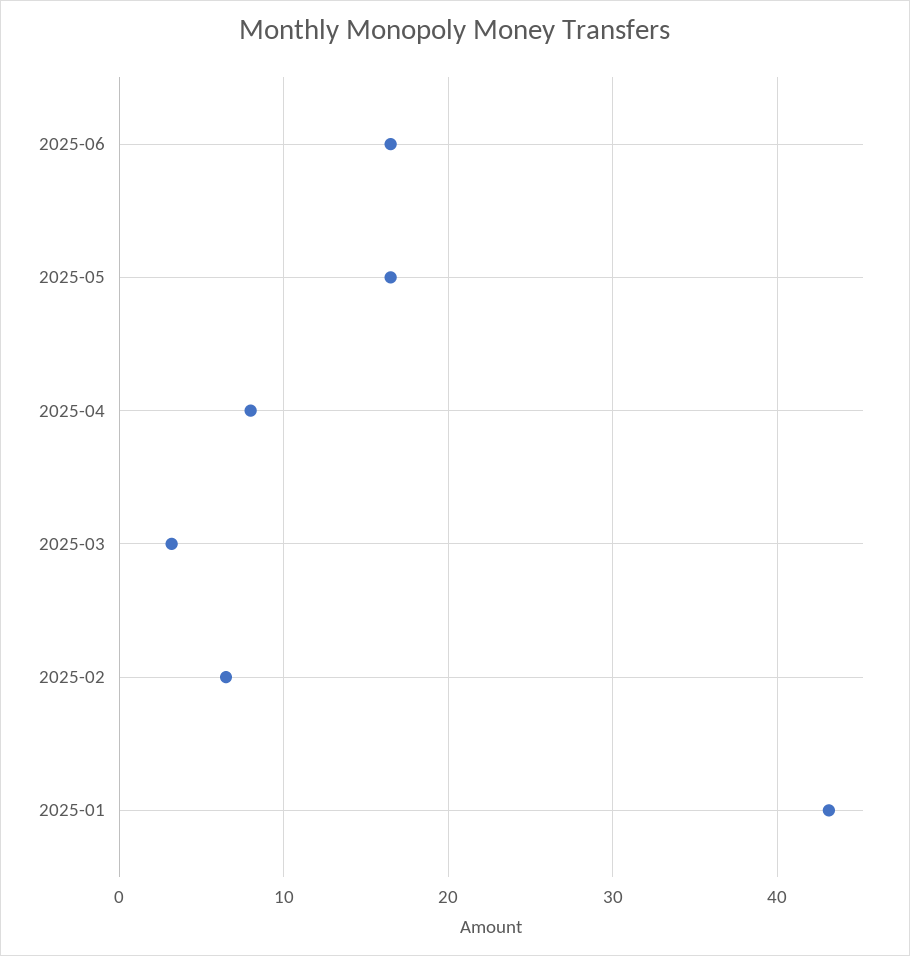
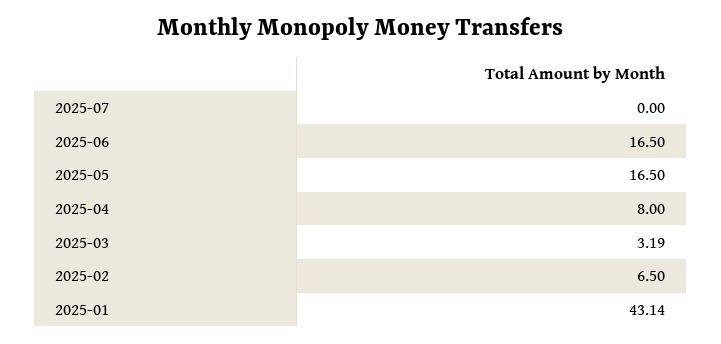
2025-07: none -> 0

